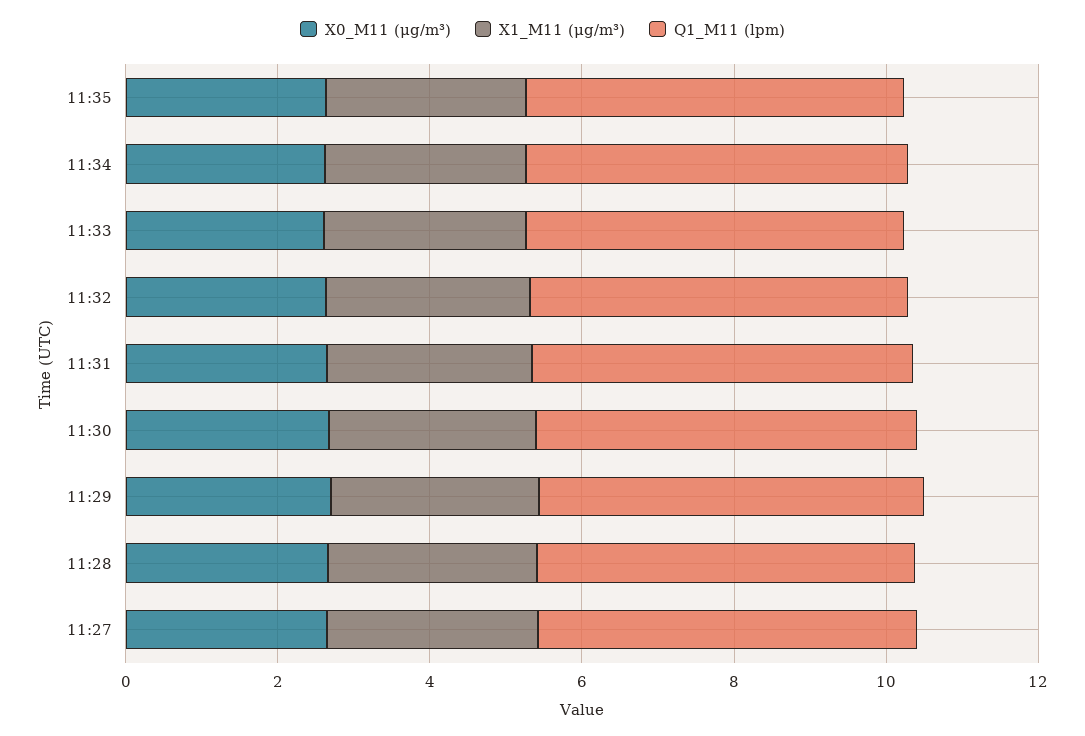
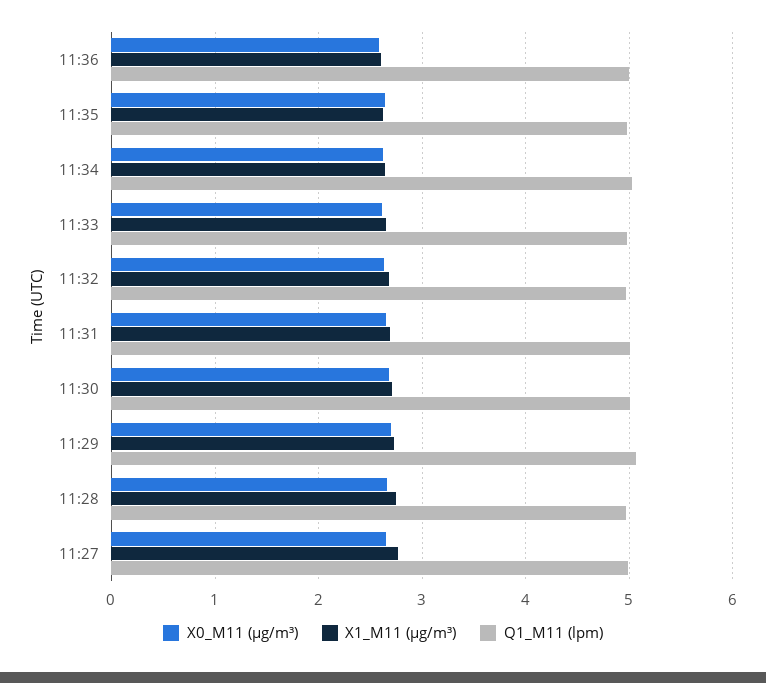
X0_M11 (μg/m³), 11:36: none -> 2.6
X1_M11 (μg/m³), 11:36: none -> 2.6
Q1_M11 (lpm), 11:36: none -> 5

